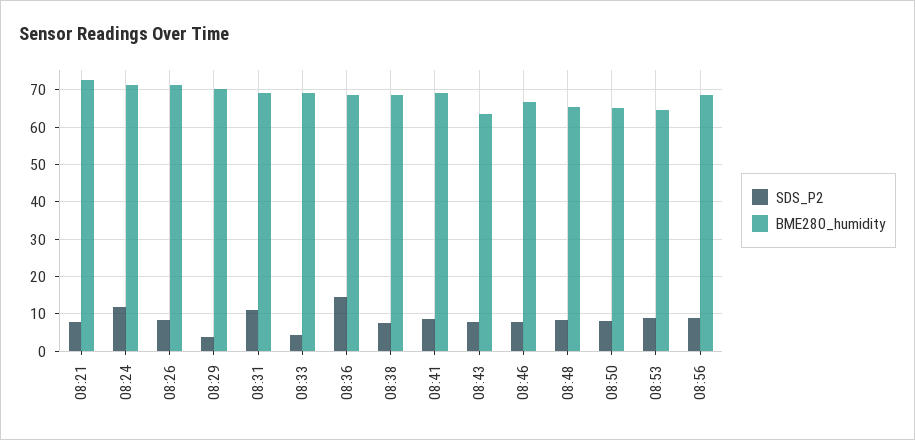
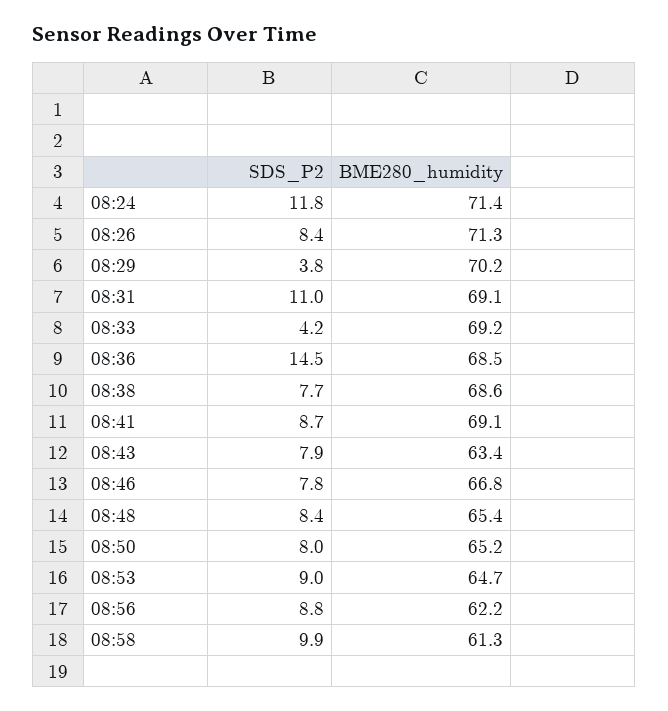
SDS_P2, 08:21: 8 -> none
BME280_humidity, 08:21: 72 -> none
BME280_humidity, 08:56: 68 -> 62.2
SDS_P2, 08:58: none -> 9.9
BME280_humidity, 08:58: none -> 61.3

